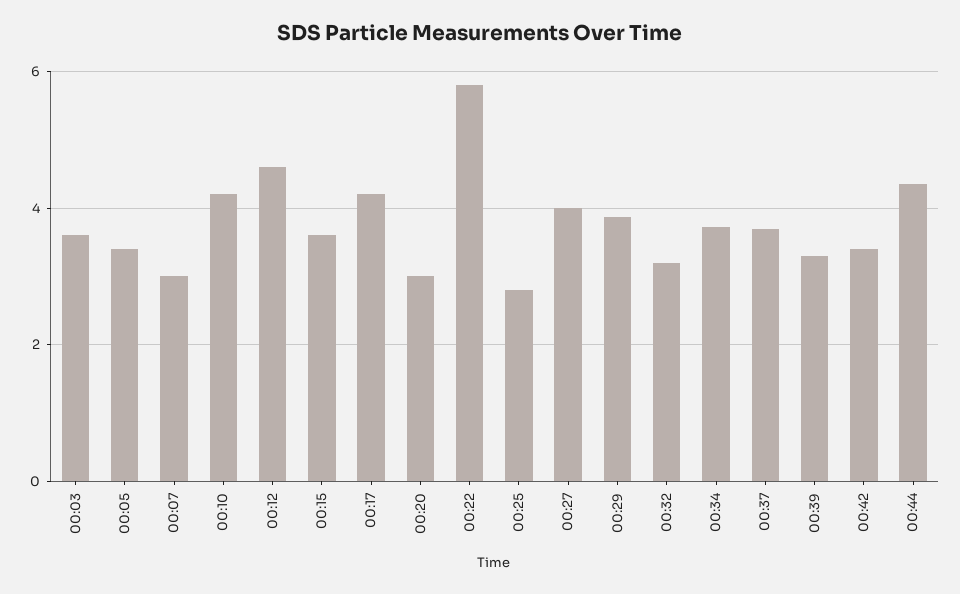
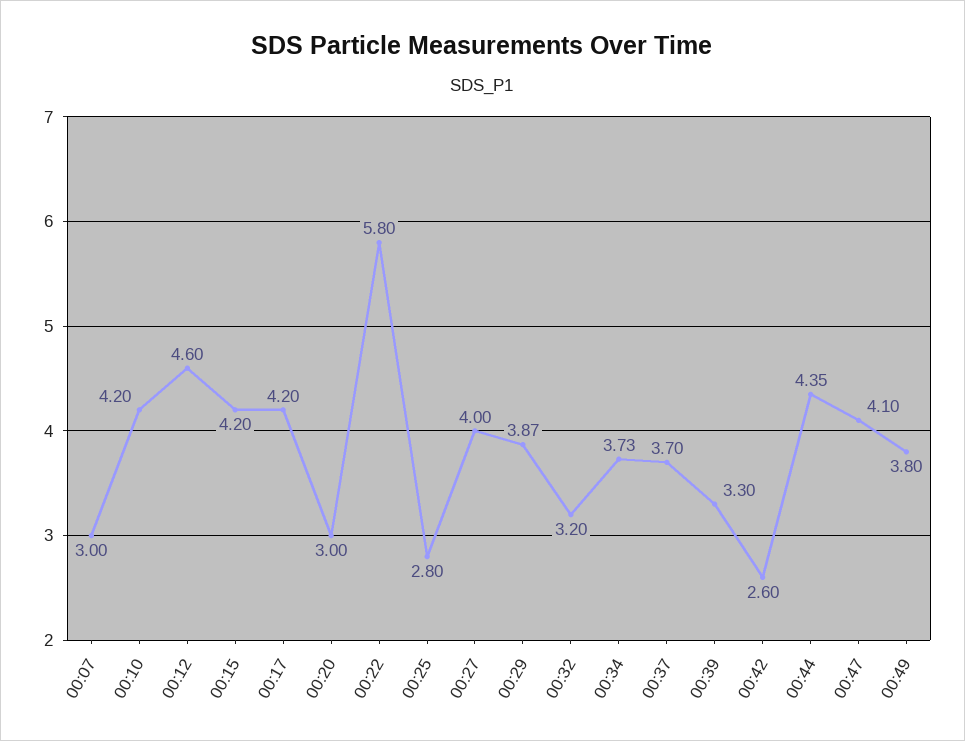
00:03: 3.6 -> none
00:05: 3.4 -> none
00:15: 3.6 -> 4.2
00:42: 3.4 -> 2.6
00:47: none -> 4.1
00:49: none -> 3.8

